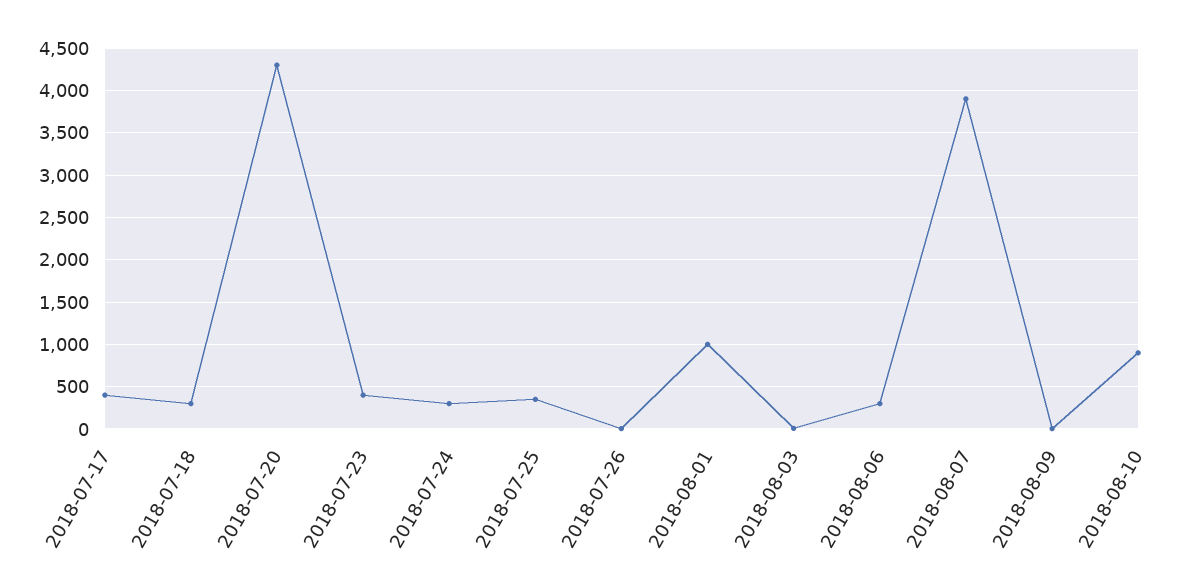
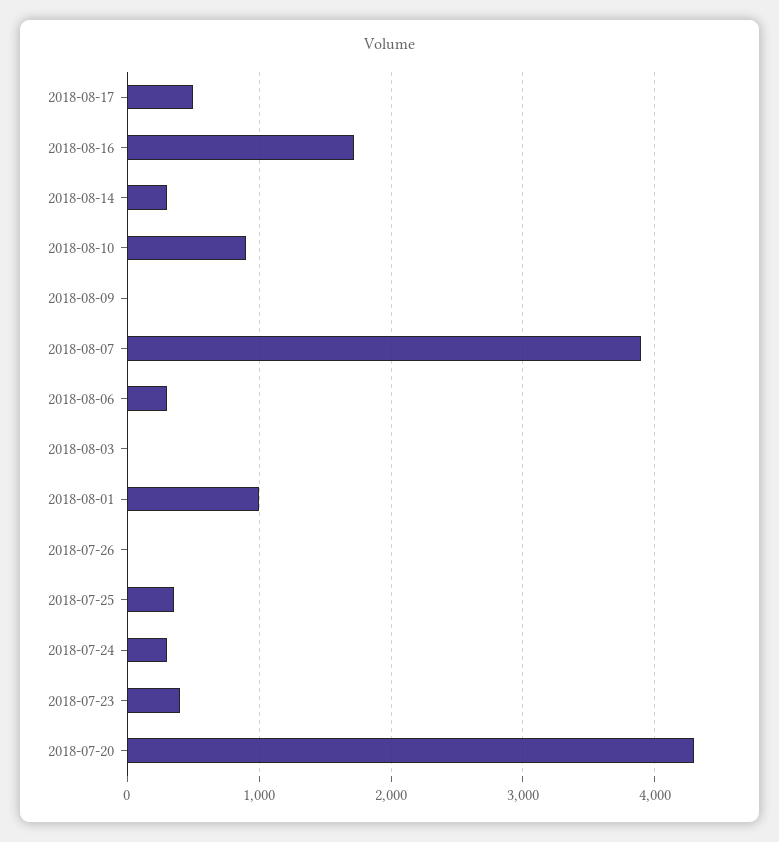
2018-07-17: 400 -> none
2018-07-18: 300 -> none
2018-08-17: none -> 500
2018-08-16: none -> 1700
2018-08-14: none -> 300

